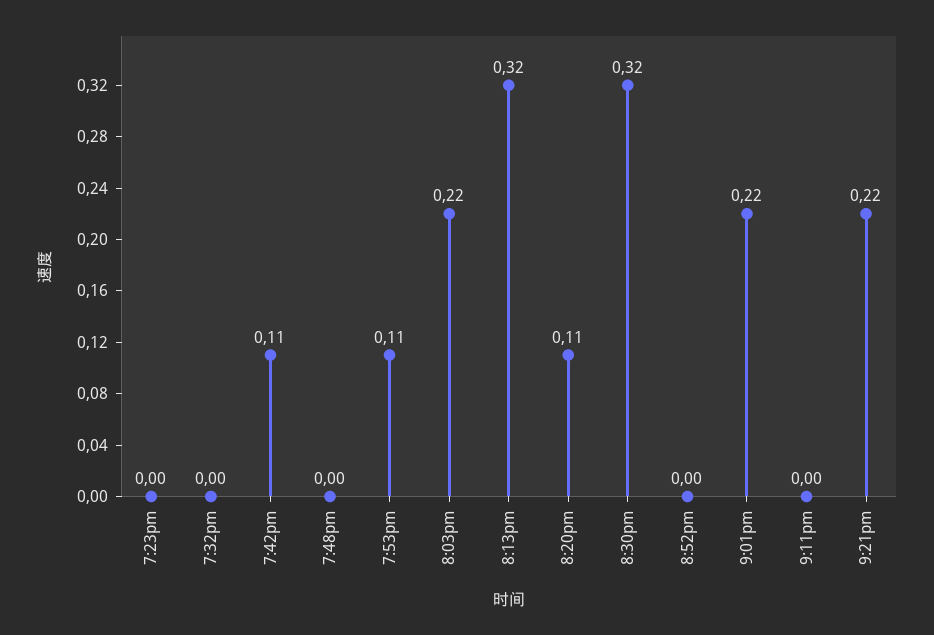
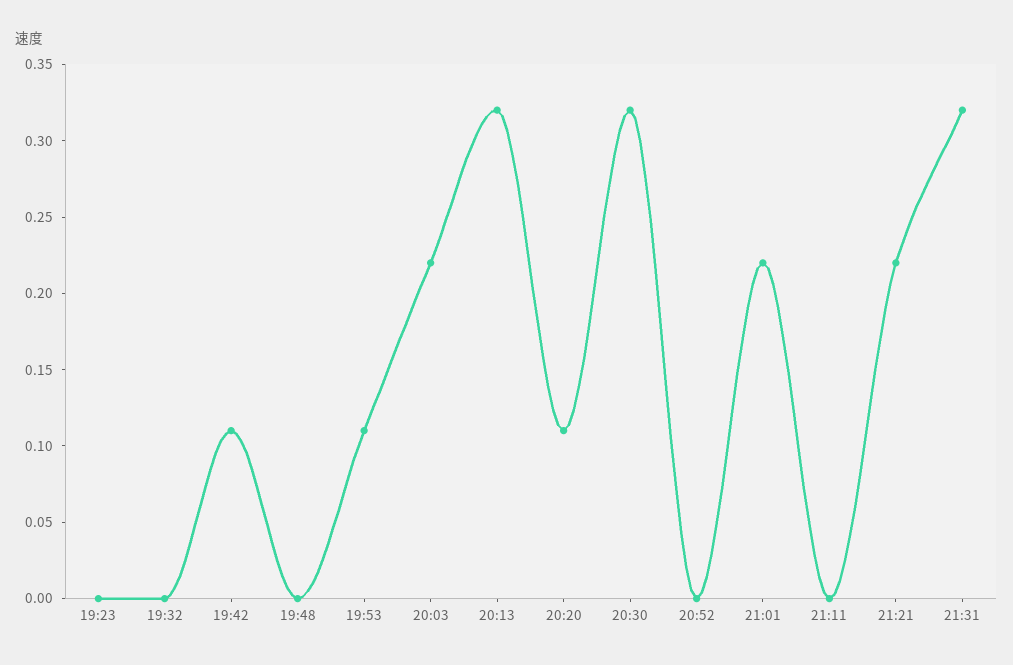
21:31: none -> 0.32

